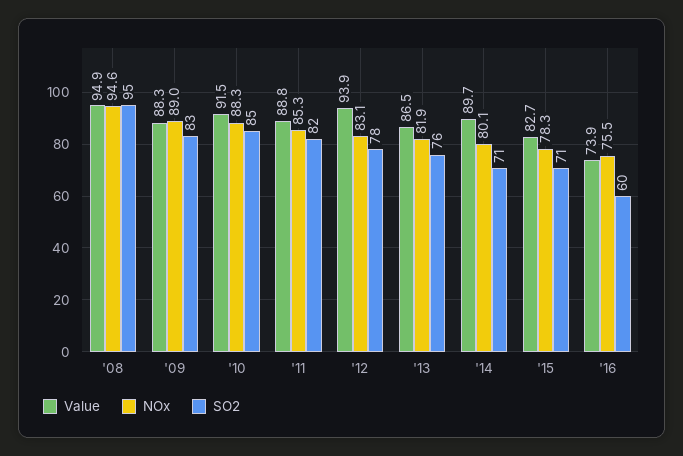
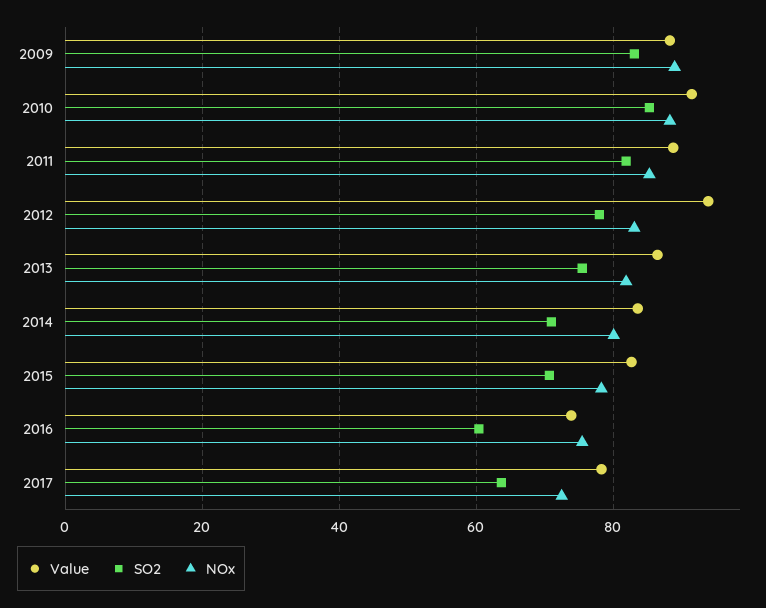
Value, '08: 94.9 -> none
NOx, '08: 94.6 -> none
SO2, '08: 95 -> none
Value, '14: 89.7 -> 84
Value, 2017: none -> 78
SO2, 2017: none -> 64
NOx, 2017: none -> 72

